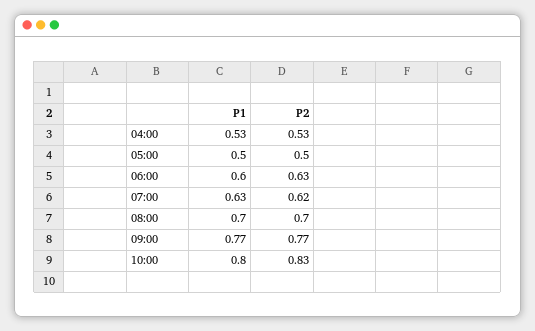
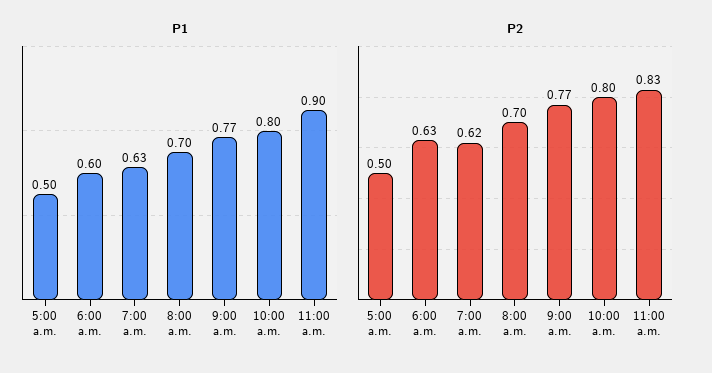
P1, 04:00: 0.53 -> none
P2, 04:00: 0.53 -> none
P2, 10:00: 0.83 -> 0.8
P1, 11:00 a.m.: none -> 0.9
P2, 11:00 a.m.: none -> 0.83

